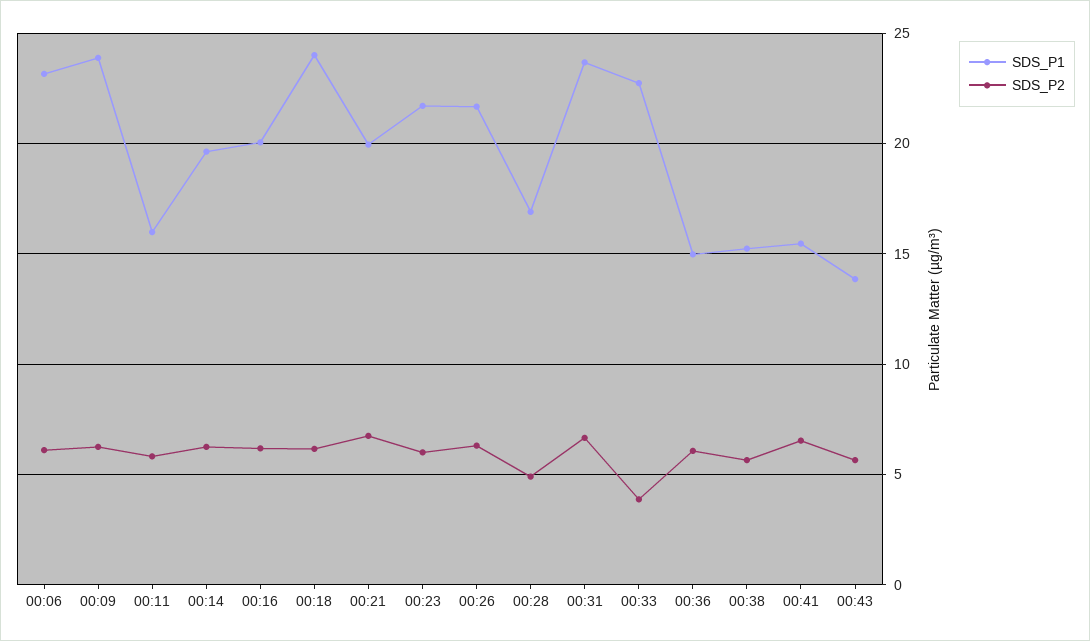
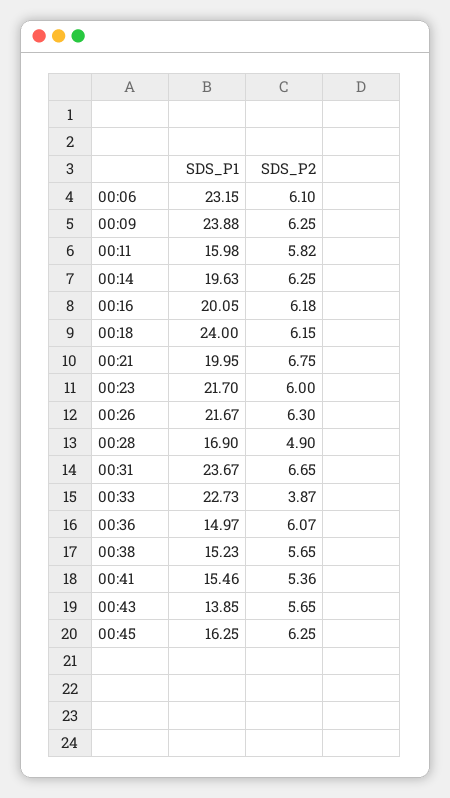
SDS_P2, 00:41: 6.5 -> 5.36
SDS_P1, 00:45: none -> 16.25
SDS_P2, 00:45: none -> 6.25

